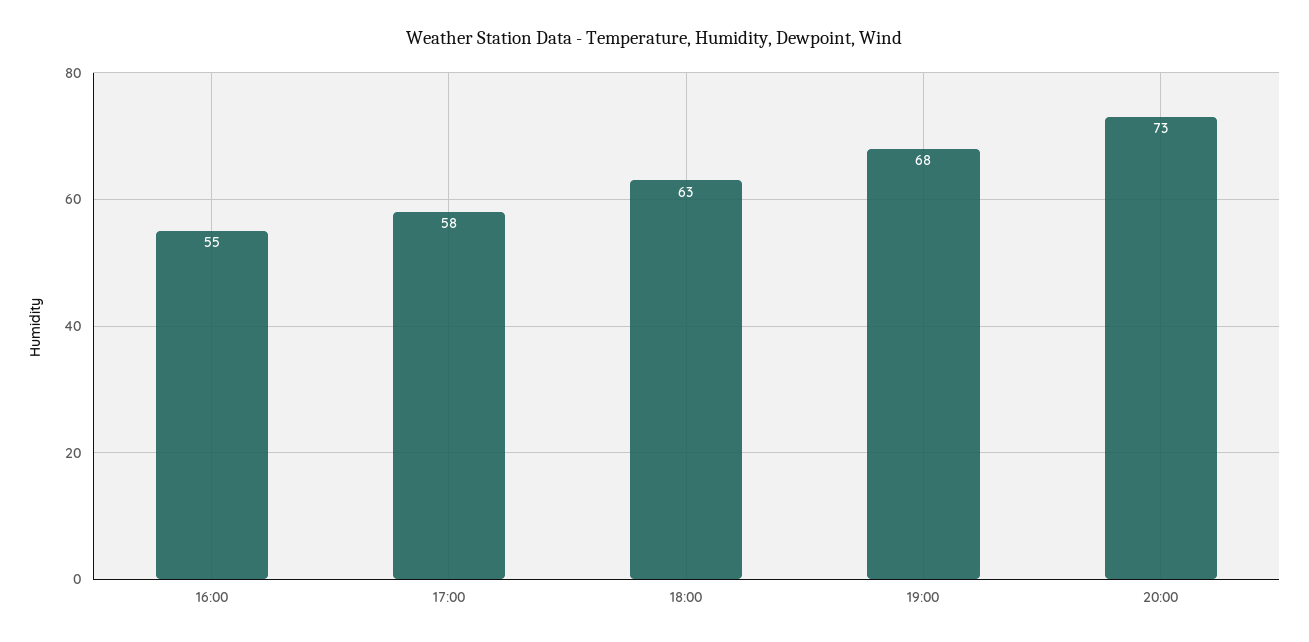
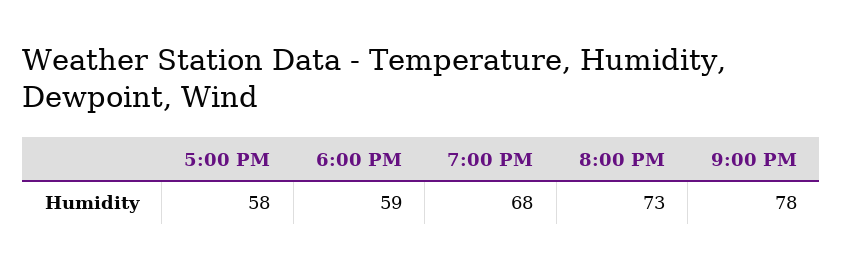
16:00: 55 -> none
18:00: 63 -> 59
9:00 PM: none -> 78

